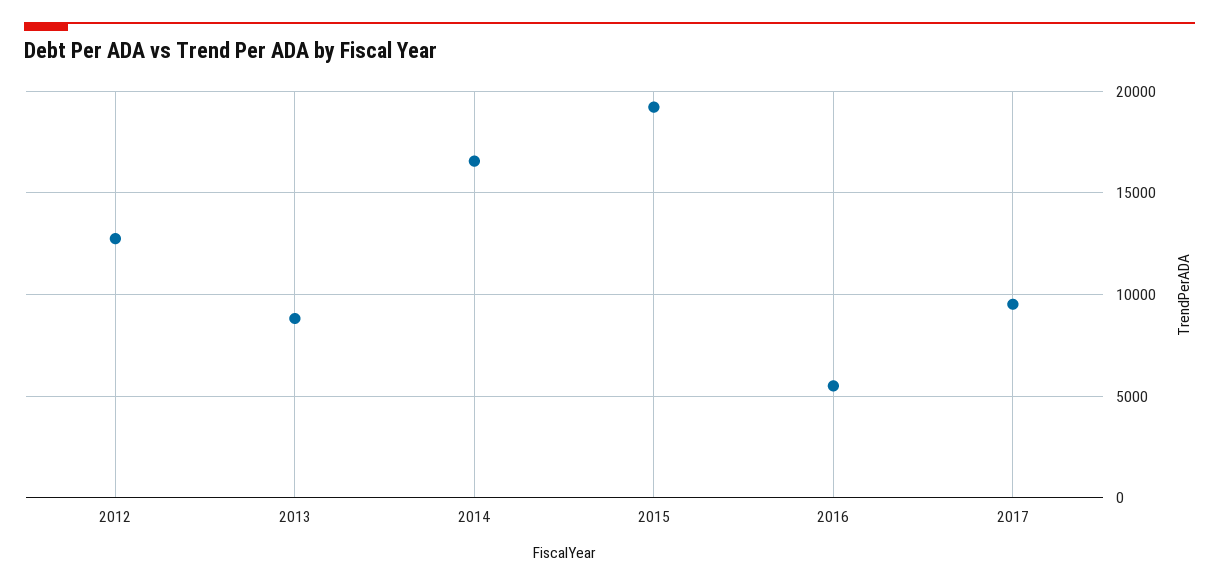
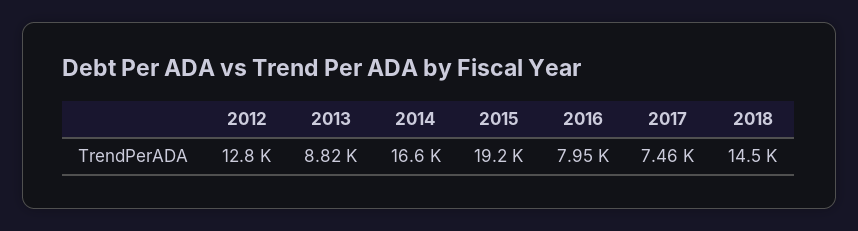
2016: 5500 -> 7950
2017: 9500 -> 7460
2018: none -> 14500

